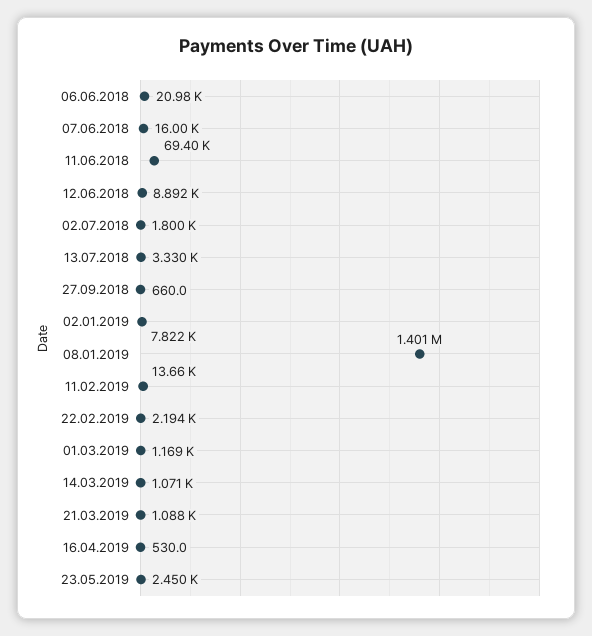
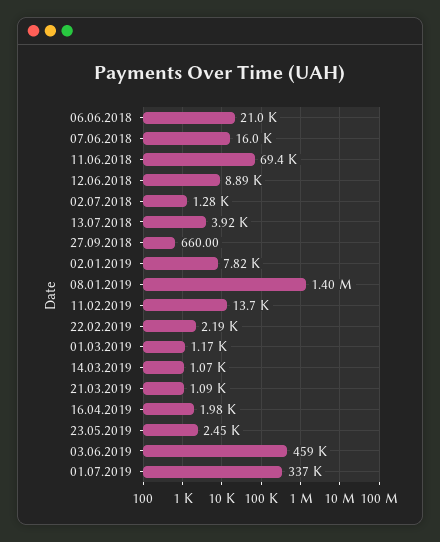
02.07.2018: 1800 -> 1280
13.07.2018: 3330 -> 3920
16.04.2019: 530 -> 1980
03.06.2019: none -> 459000
01.07.2019: none -> 337000

